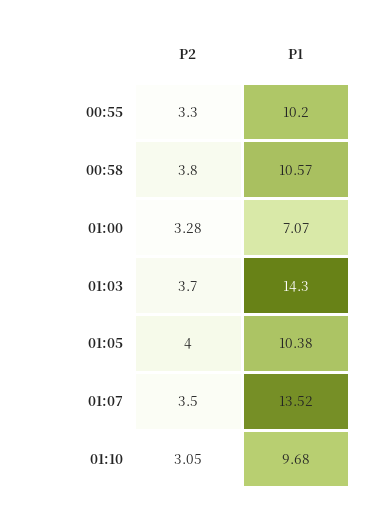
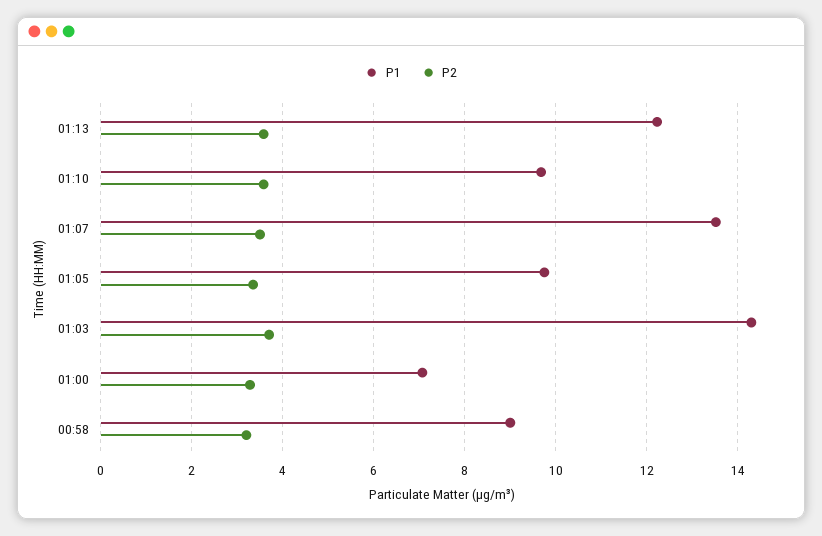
P2, 00:55: 3.3 -> none
P1, 00:55: 10.2 -> none
P2, 00:58: 3.8 -> 3.2
P1, 00:58: 10.57 -> 9
P2, 01:05: 4 -> 3.4
P1, 01:05: 10.38 -> 9.8
P2, 01:10: 3.05 -> 3.6
P1, 01:13: none -> 12.2
P2, 01:13: none -> 3.6

